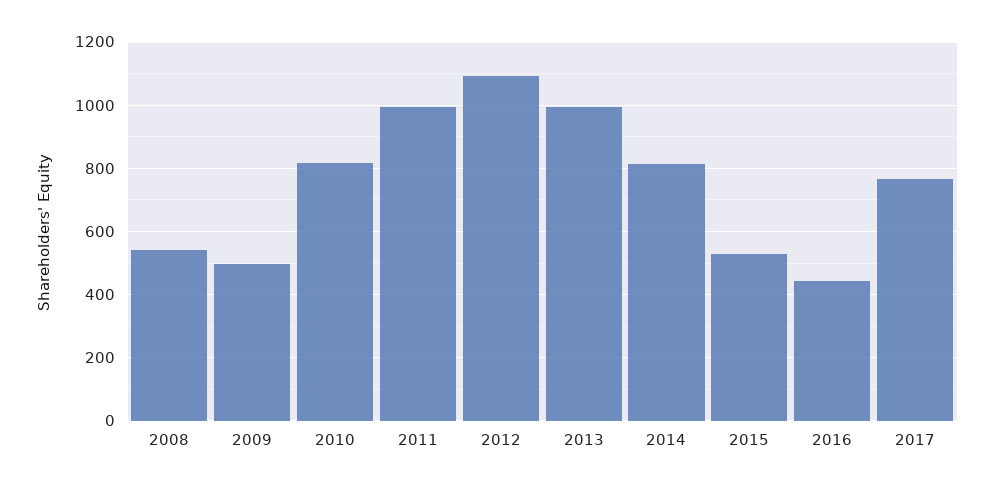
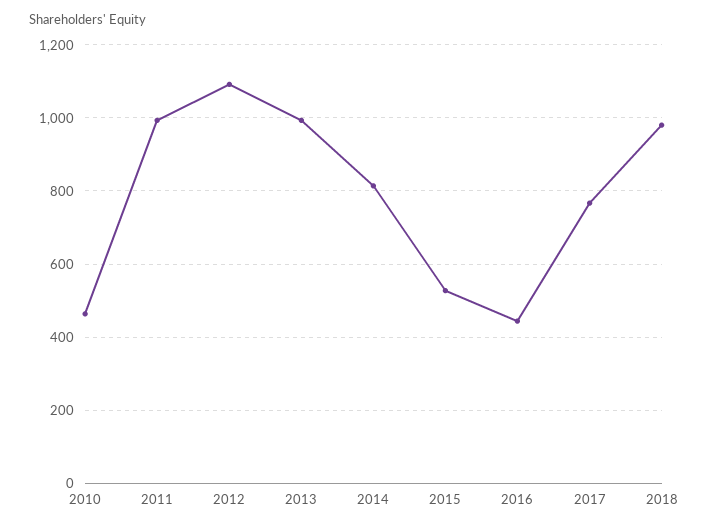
2008: 540 -> none
2009: 500 -> none
2010: 820 -> 460
2018: none -> 980

